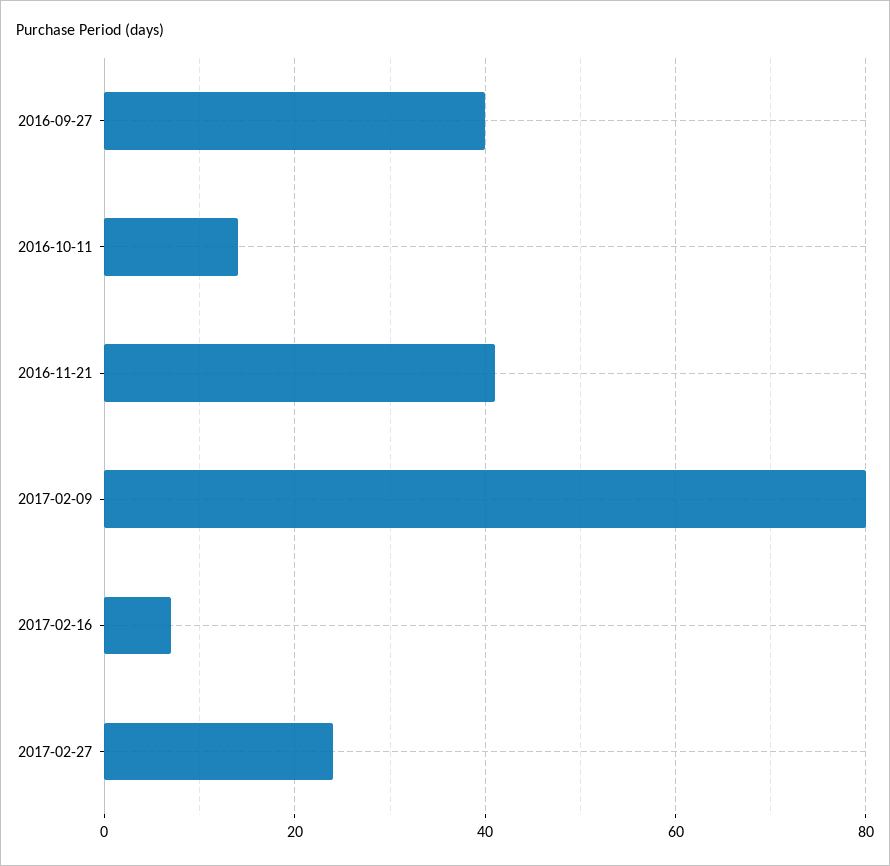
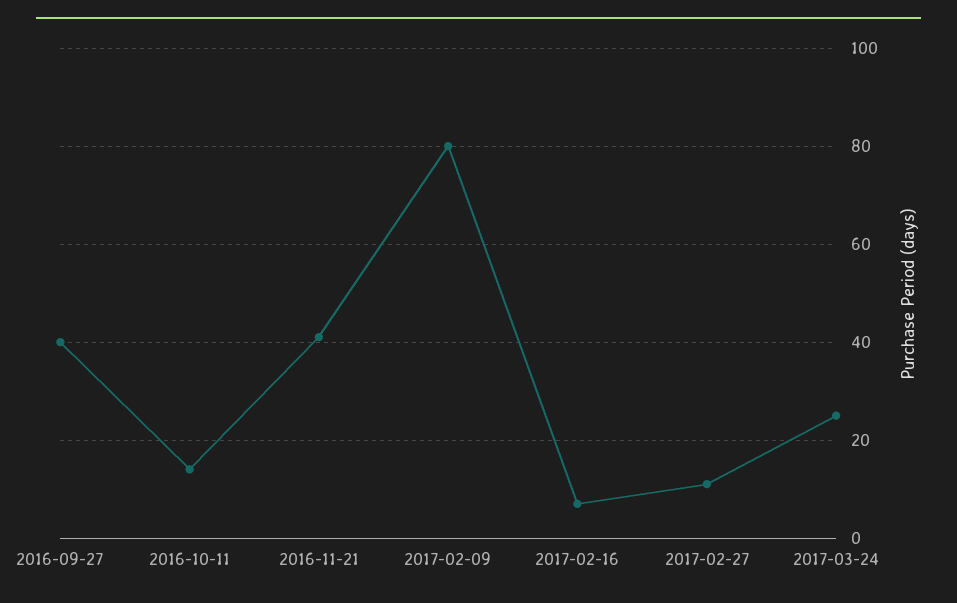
2017-02-27: 25 -> 10
2017-03-24: none -> 25

